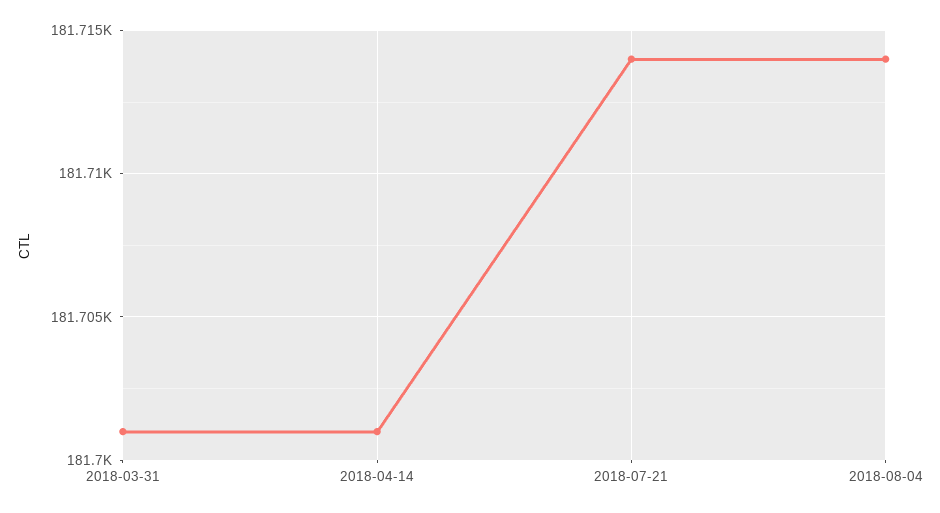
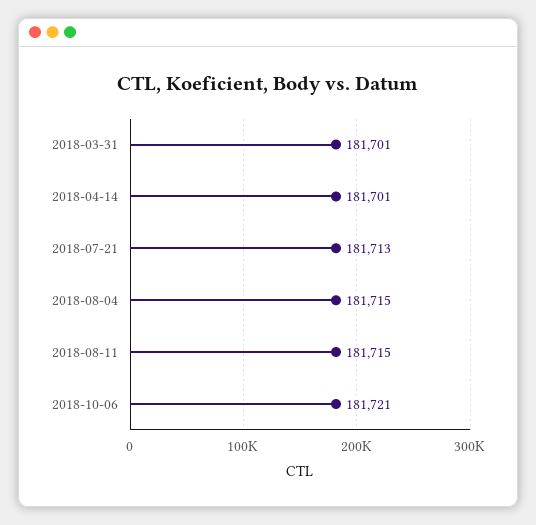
2018-07-21: 181714 -> 181713
2018-08-04: 181714 -> 181715
2018-08-11: none -> 181715
2018-10-06: none -> 181721

